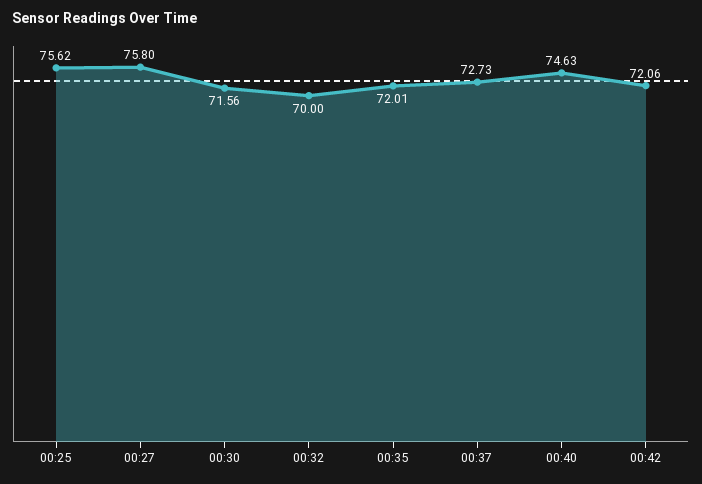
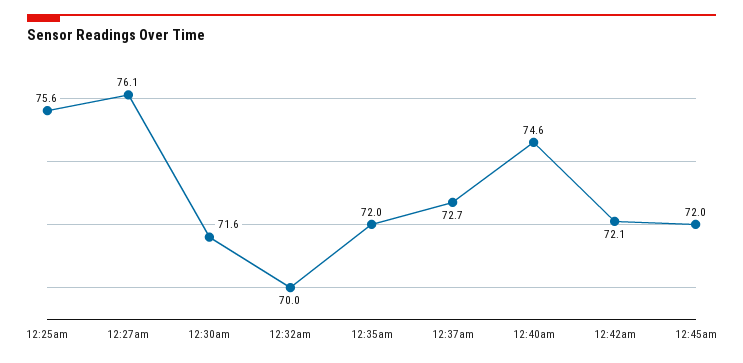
00:27: 75.8 -> 76.1
12:45am: none -> 72

